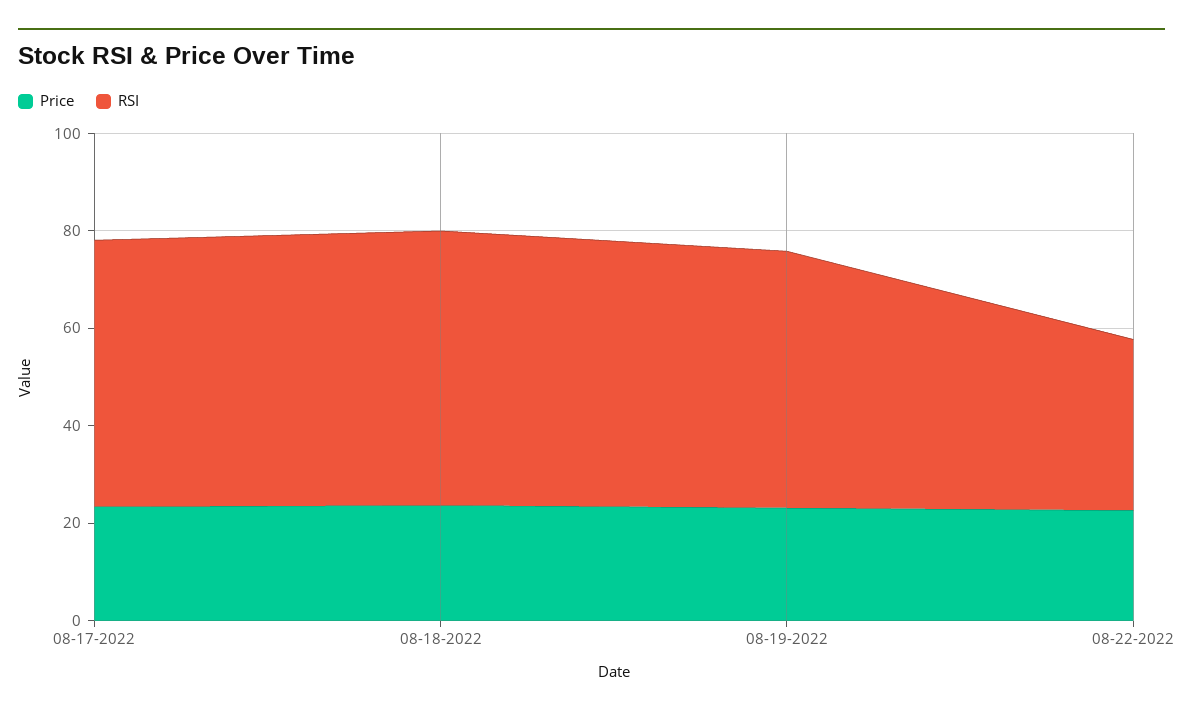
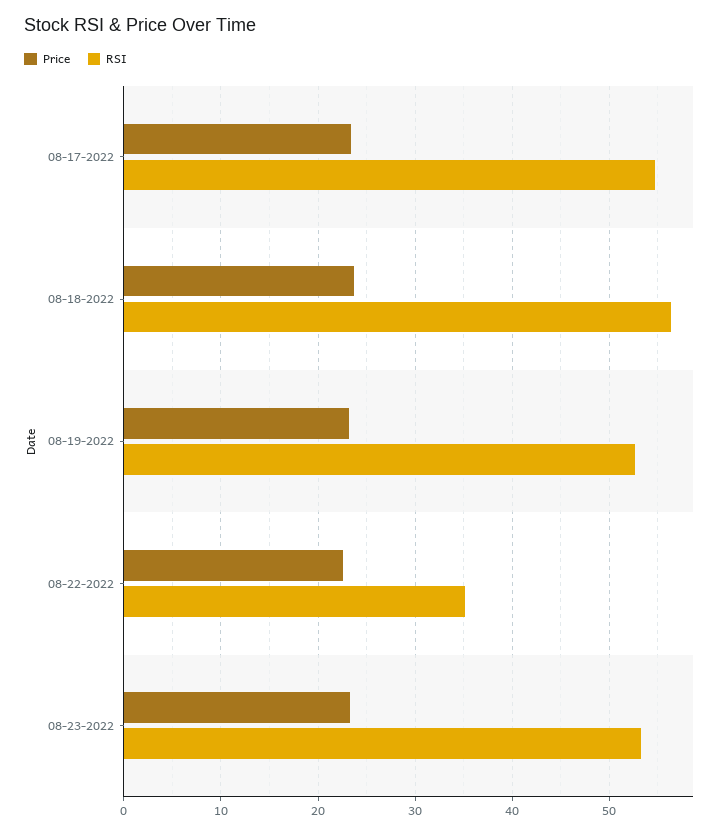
Price, 08-23-2022: none -> 23
RSI, 08-23-2022: none -> 53

